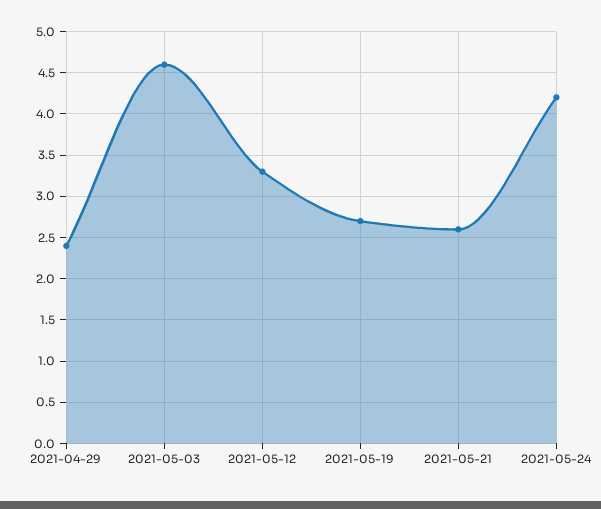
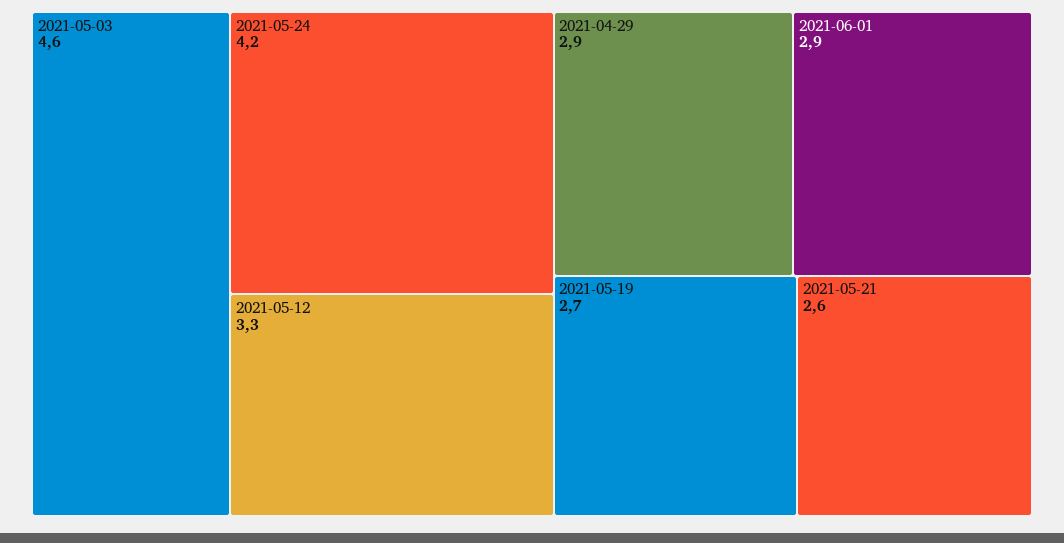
2021-04-29: 2.4 -> 2.9
2021-06-01: none -> 2.9

